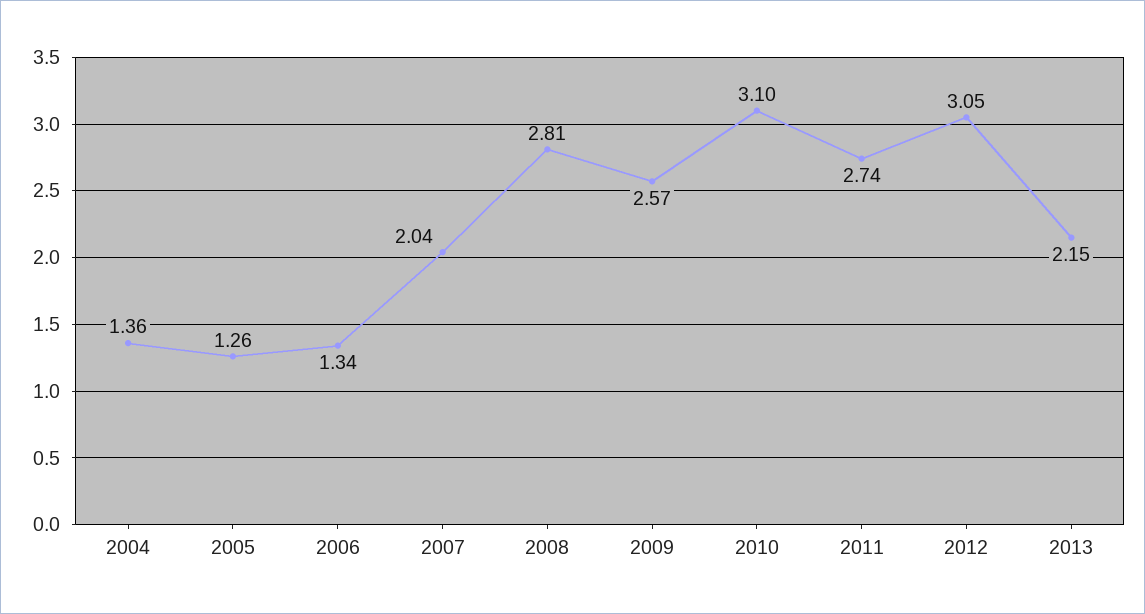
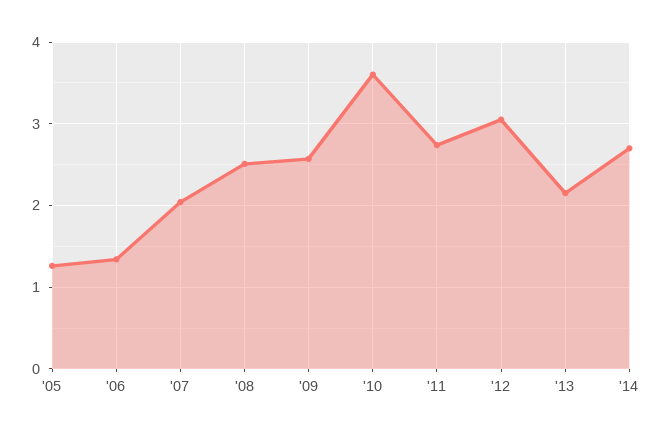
2004: 1.36 -> none
2008: 2.81 -> 2.5
2010: 3.1 -> 3.6
'14: none -> 2.7

